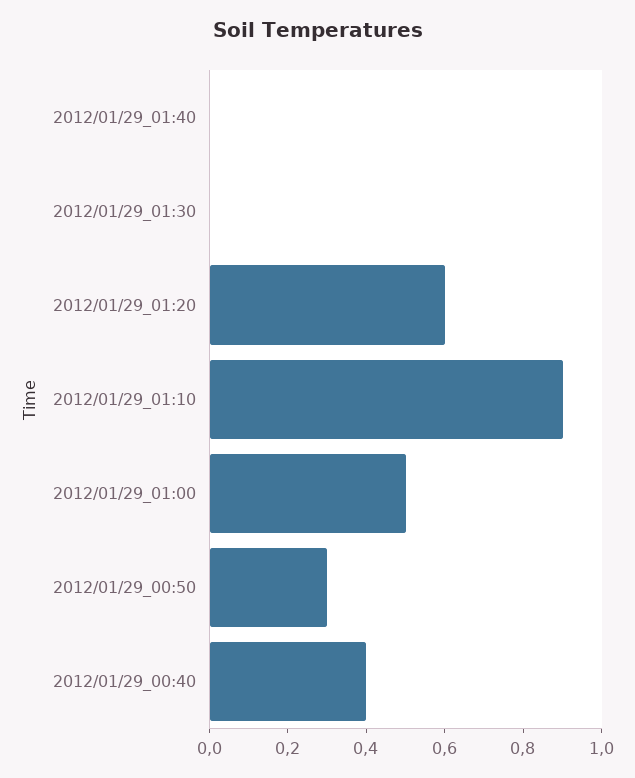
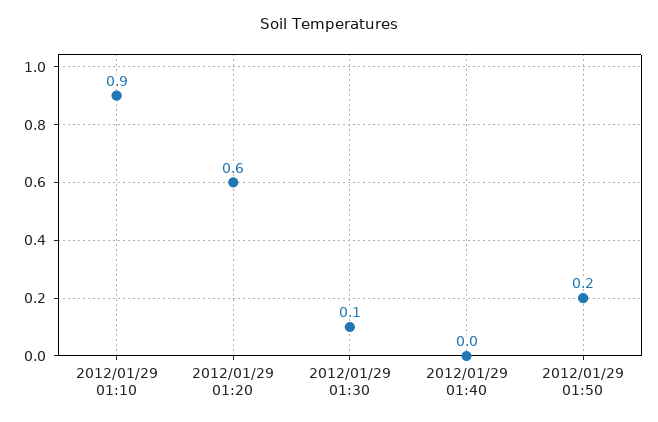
2012/01/29_01:30: 0 -> 0.1
2012/01/29_01:00: 0.5 -> none
2012/01/29_00:50: 0.3 -> none
2012/01/29_00:40: 0.4 -> none
2012/01/29 01:50: none -> 0.2

